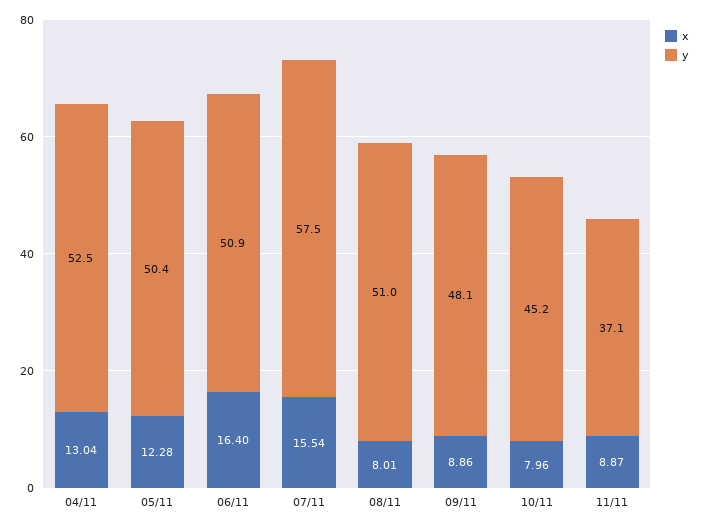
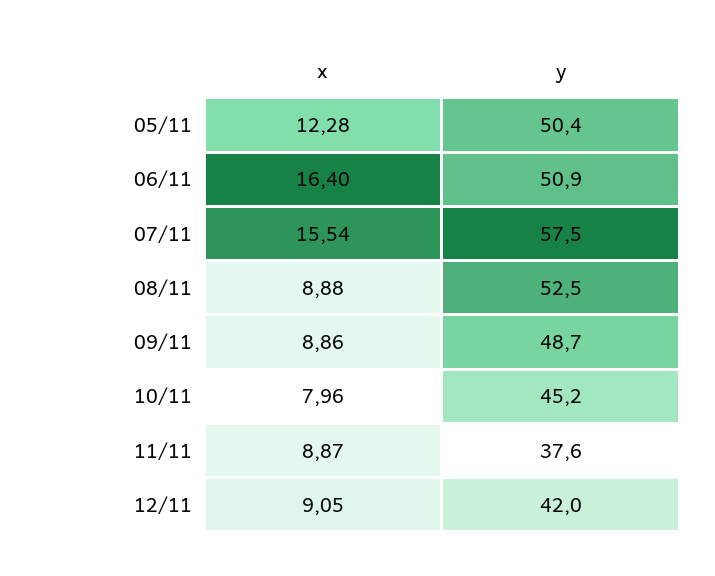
x, 04/11: 13.04 -> none
y, 04/11: 52.5 -> none
x, 08/11: 8.01 -> 8.88
y, 08/11: 51 -> 52.5
y, 09/11: 48.1 -> 48.7
y, 11/11: 37.1 -> 37.6
x, 12/11: none -> 9.05
y, 12/11: none -> 42

